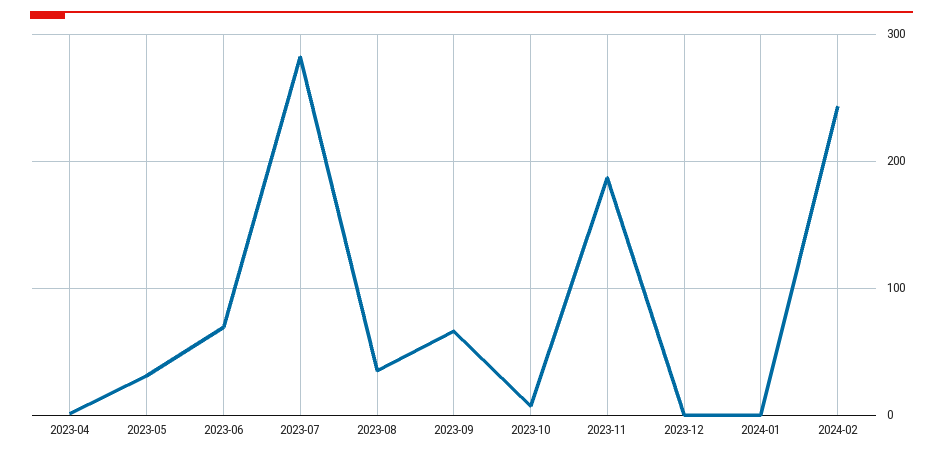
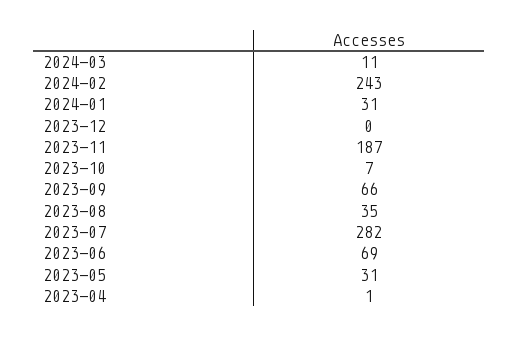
2024-01: 0 -> 31
2024-03: none -> 11

